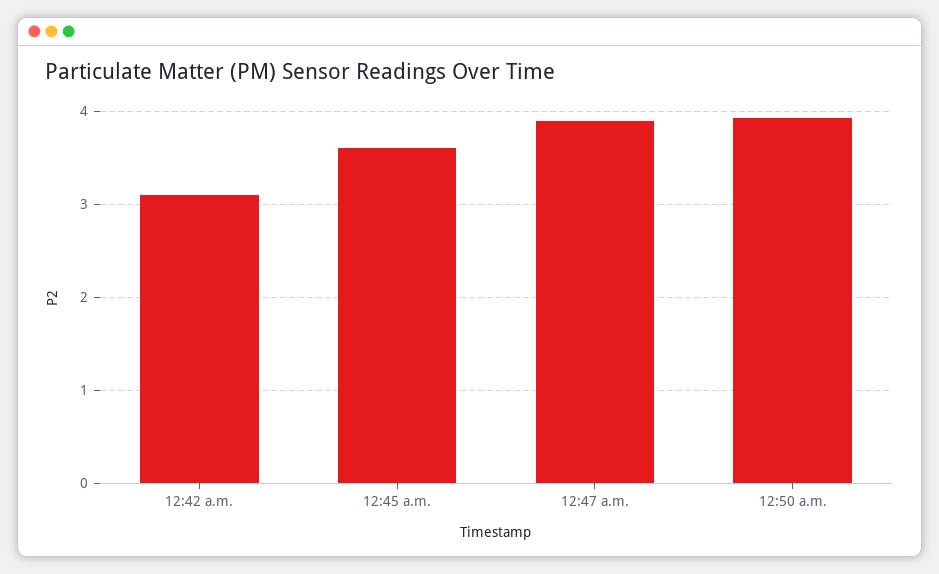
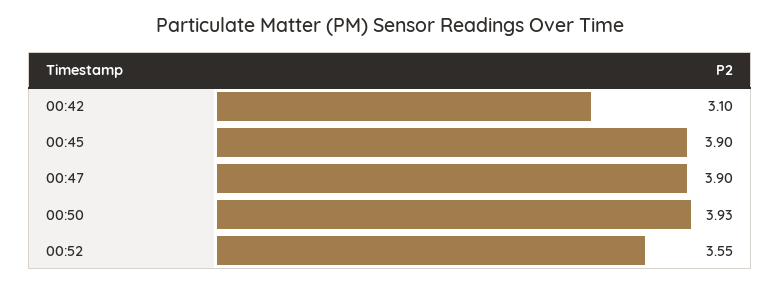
12:45 a.m.: 3.6 -> 3.9
00:52: none -> 3.55

